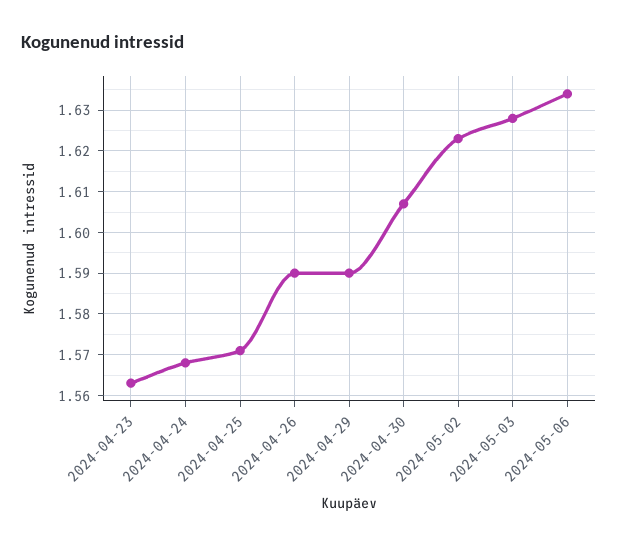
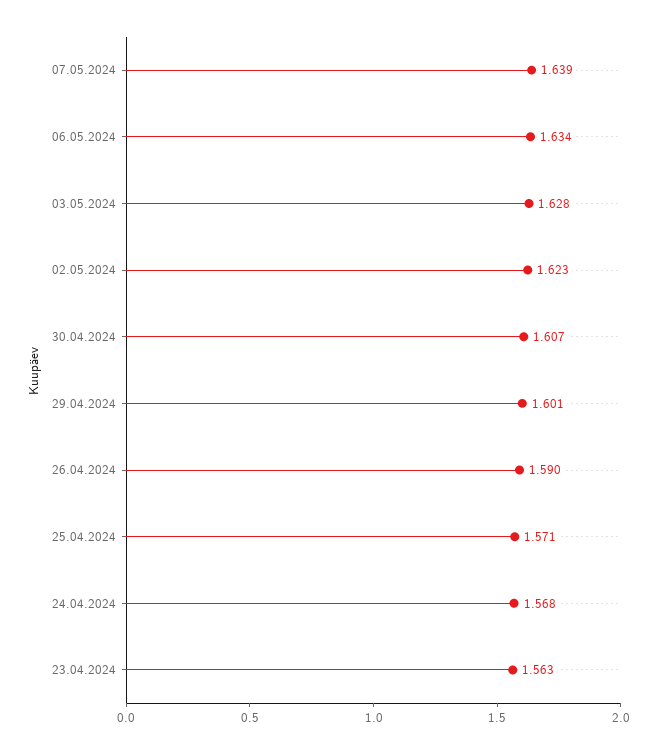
2024-04-29: 1.59 -> 1.601
07.05.2024: none -> 1.639

